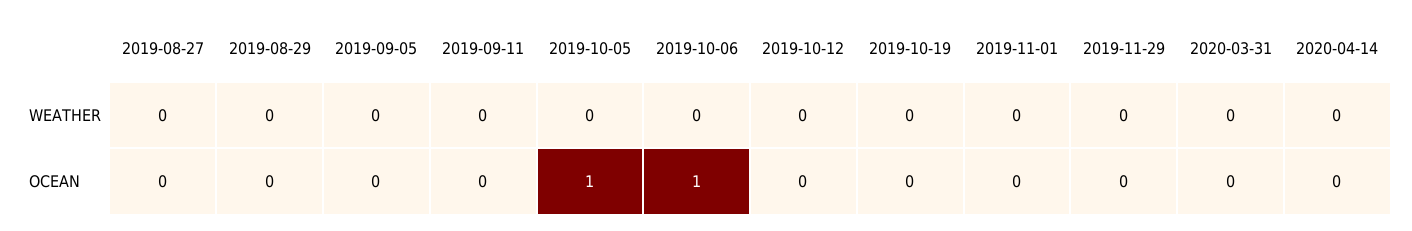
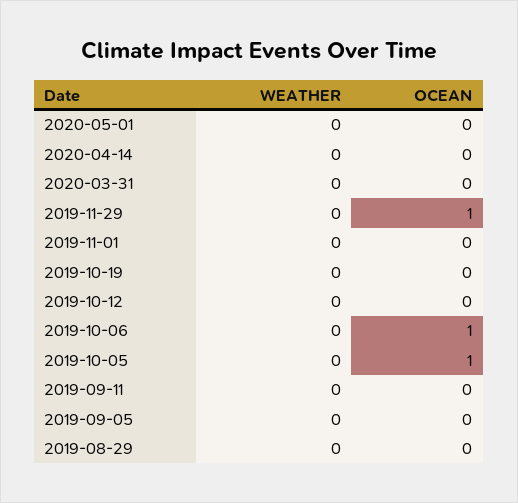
2019-08-27, WEATHER: 0 -> none
2019-08-27, OCEAN: 0 -> none
2019-11-29, OCEAN: 0 -> 1
2020-05-01, WEATHER: none -> 0
2020-05-01, OCEAN: none -> 0

